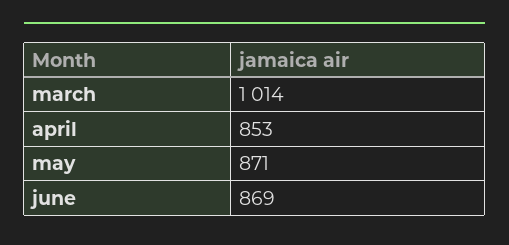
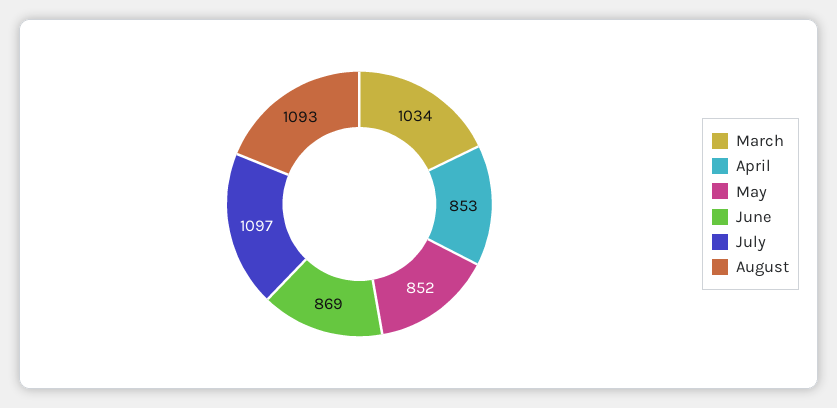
march: 1014 -> 1034
may: 871 -> 852
July: none -> 1097
August: none -> 1093

